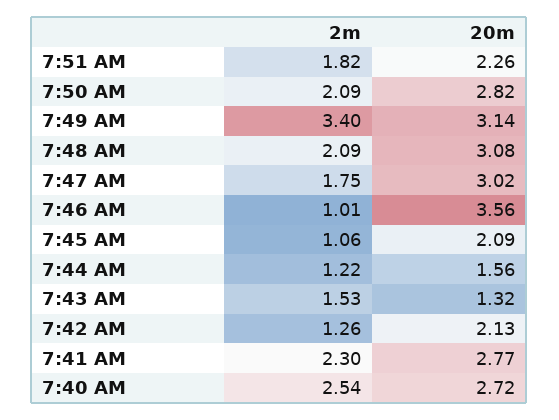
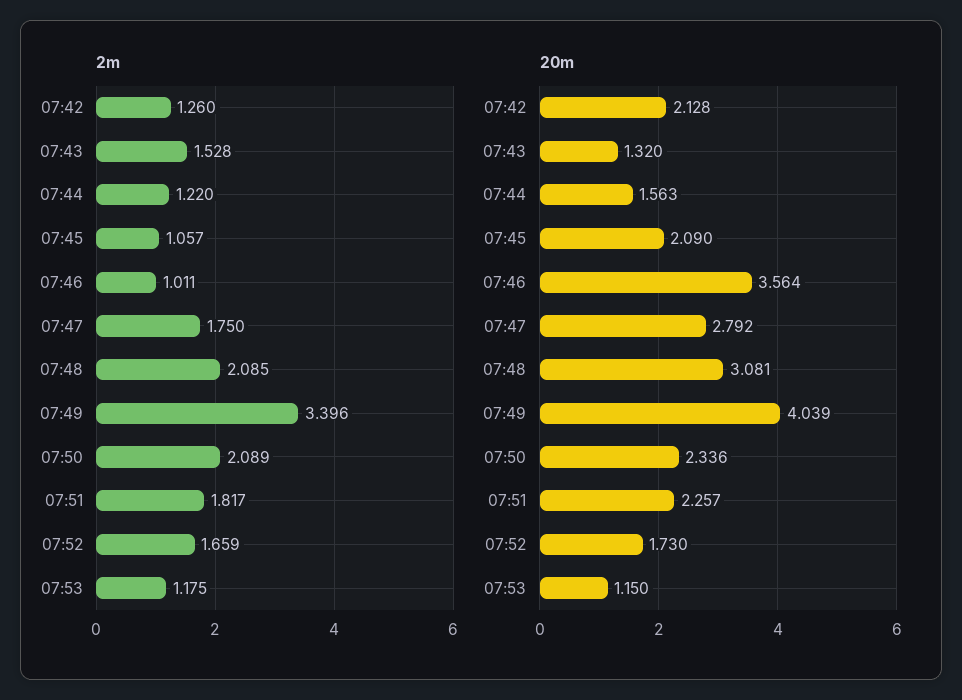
20m, 7:50 AM: 2.82 -> 2.336
20m, 7:49 AM: 3.14 -> 4.039
20m, 7:47 AM: 3.02 -> 2.792
2m, 7:41 AM: 2.3 -> none
20m, 7:41 AM: 2.77 -> none
2m, 7:40 AM: 2.54 -> none
20m, 7:40 AM: 2.72 -> none
2m, 07:52: none -> 1.659
2m, 07:53: none -> 1.175
20m, 07:52: none -> 1.73
20m, 07:53: none -> 1.15

